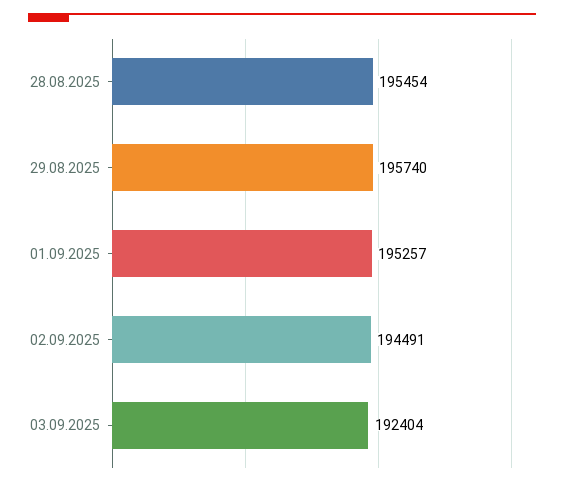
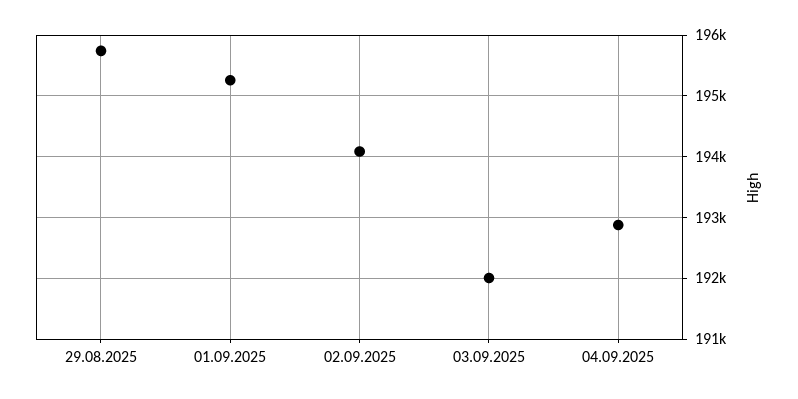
28.08.2025: 195454 -> none
02.09.2025: 194491 -> 194100
03.09.2025: 192404 -> 192000
04.09.2025: none -> 192900

